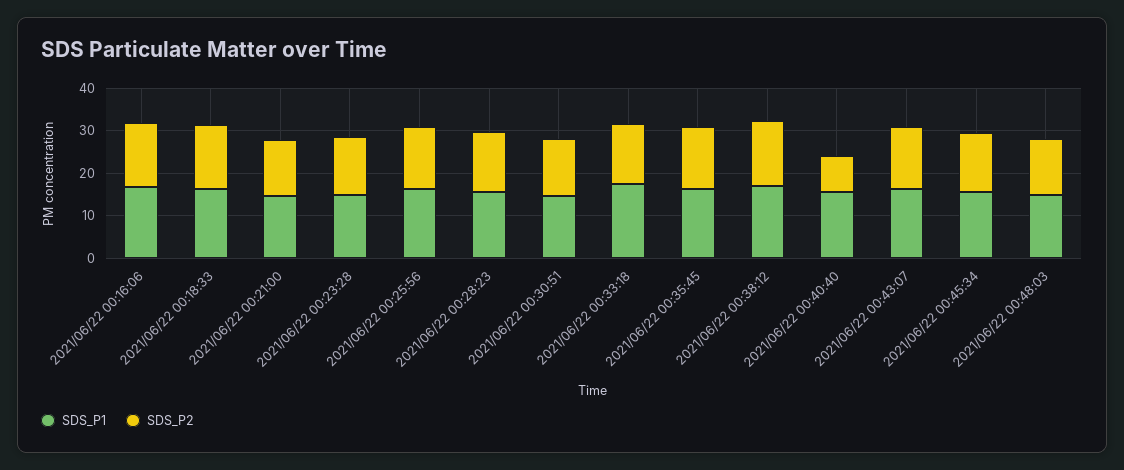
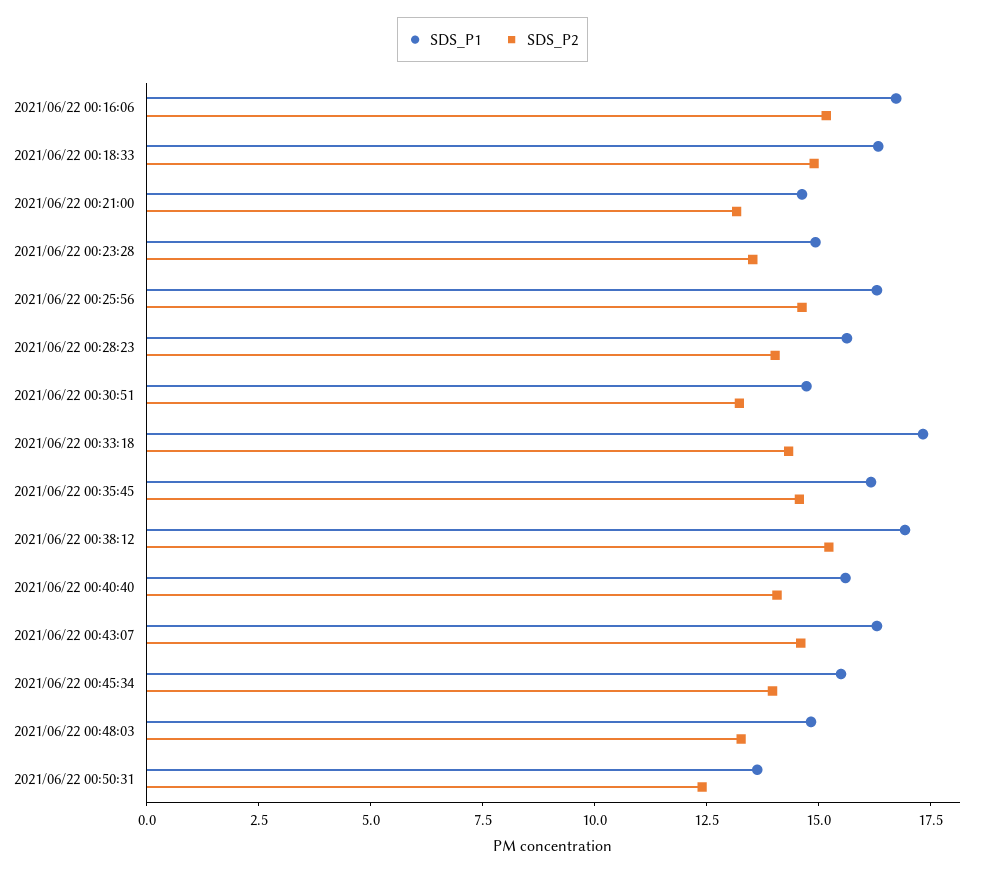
SDS_P2, 2021/06/22 00:40:40: 8 -> 14
SDS_P1, 2021/06/22 00:50:31: none -> 13.5
SDS_P2, 2021/06/22 00:50:31: none -> 12.5

